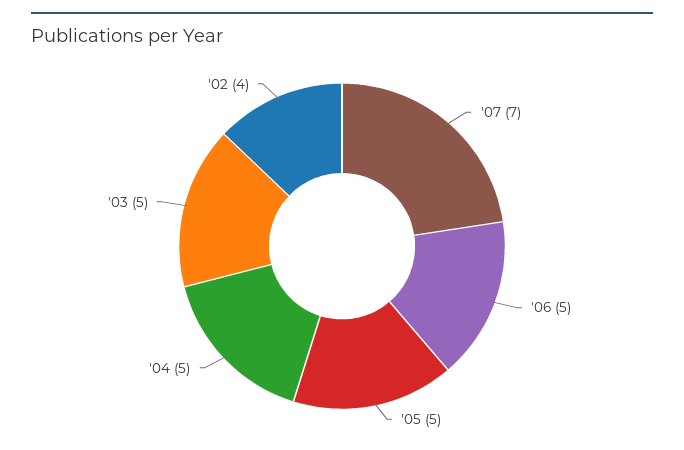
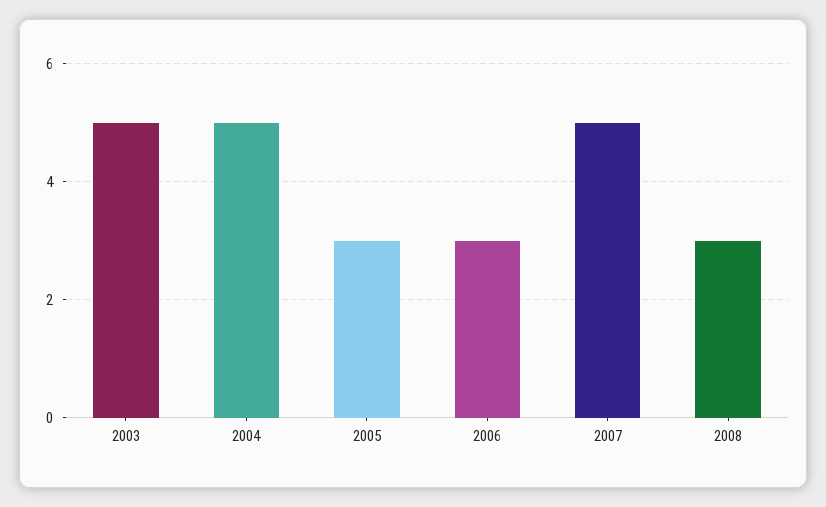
'07: 7 -> 5
'06: 5 -> 3
'05: 5 -> 3
'02: 4 -> none
2008: none -> 3

